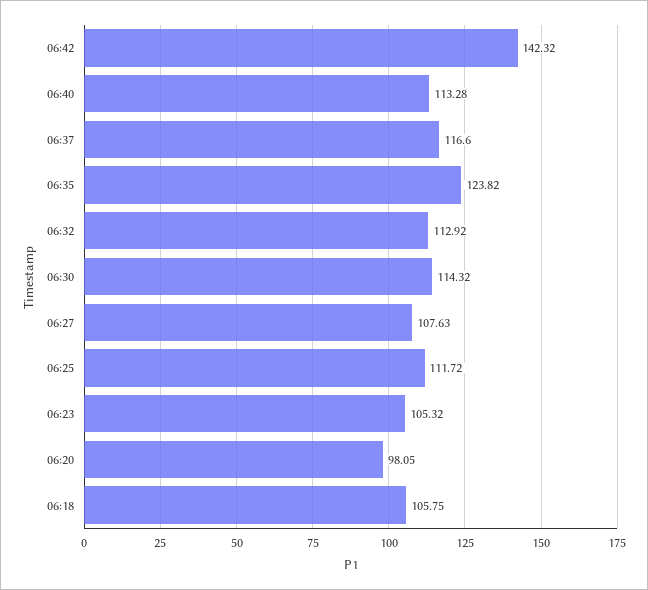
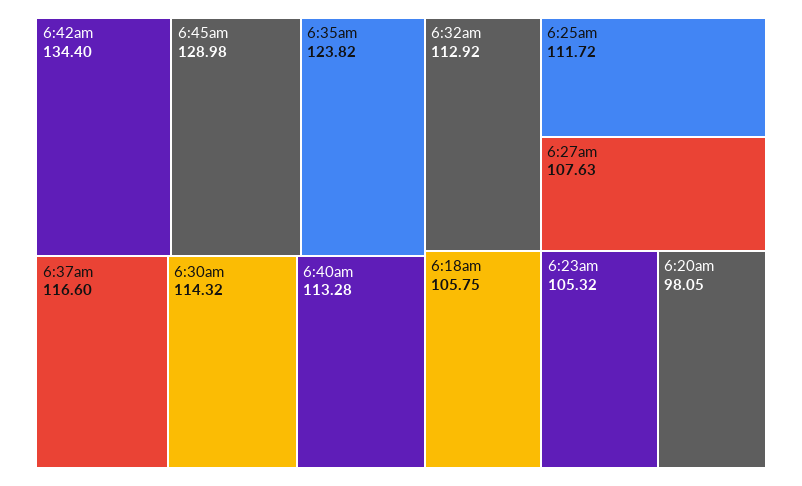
06:42: 142.32 -> 134.4
6:45am: none -> 128.98

